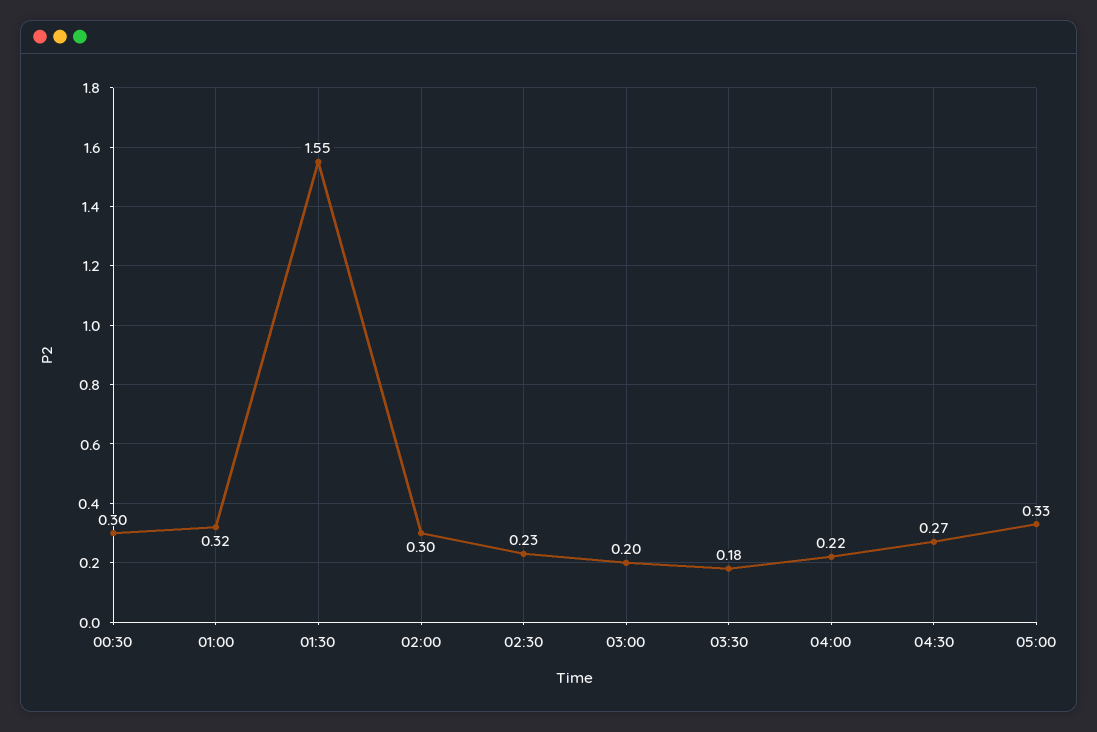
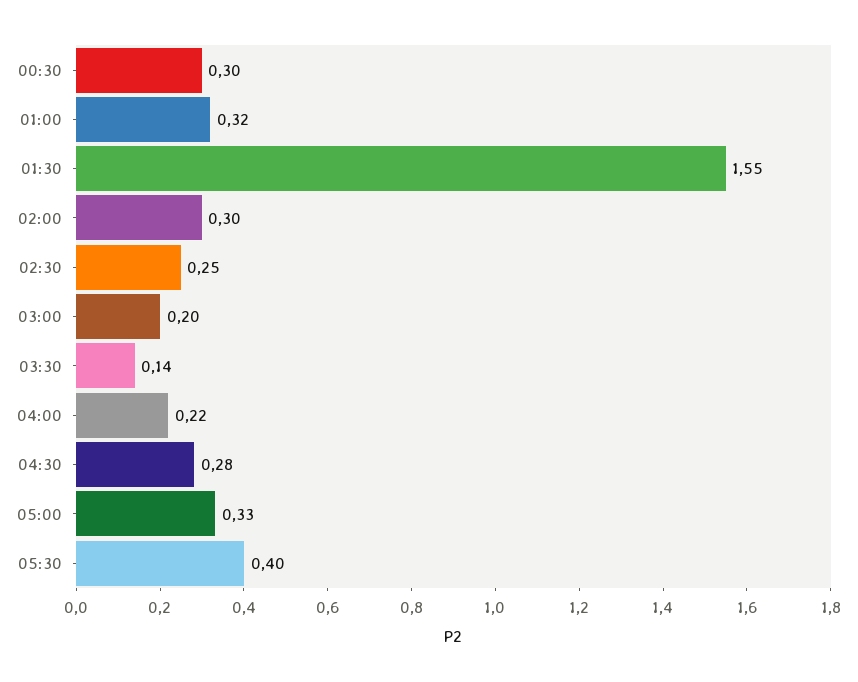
02:30: 0.23 -> 0.25
03:30: 0.18 -> 0.14
04:30: 0.27 -> 0.28
05:30: none -> 0.4

